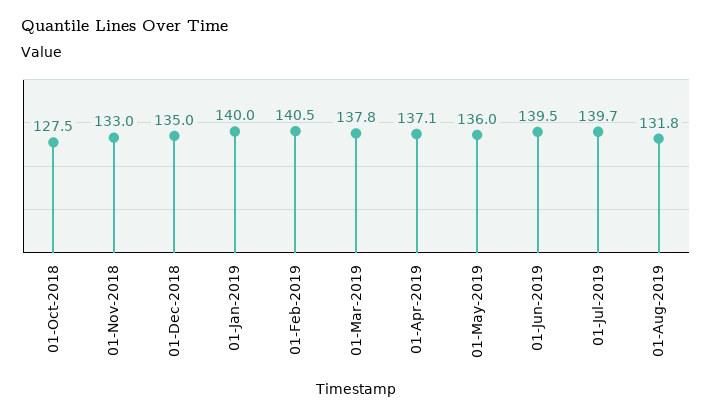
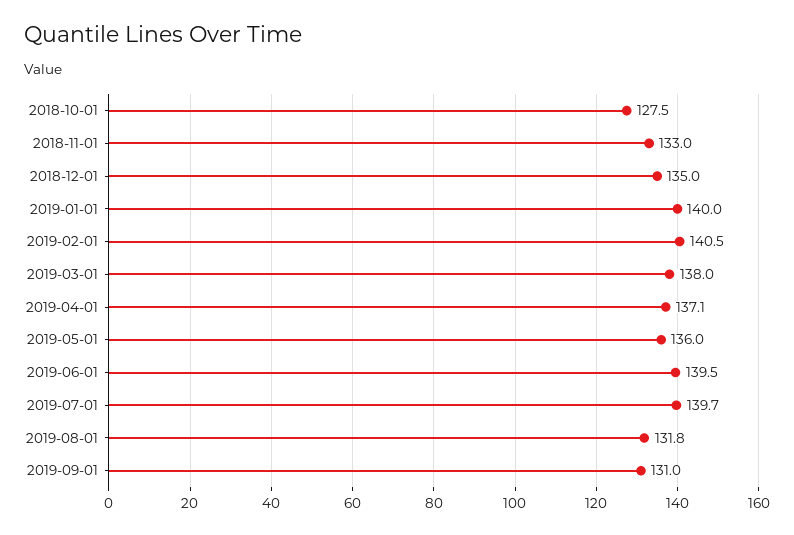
01-Mar-2019: 137.8 -> 138
2019-09-01: none -> 131

